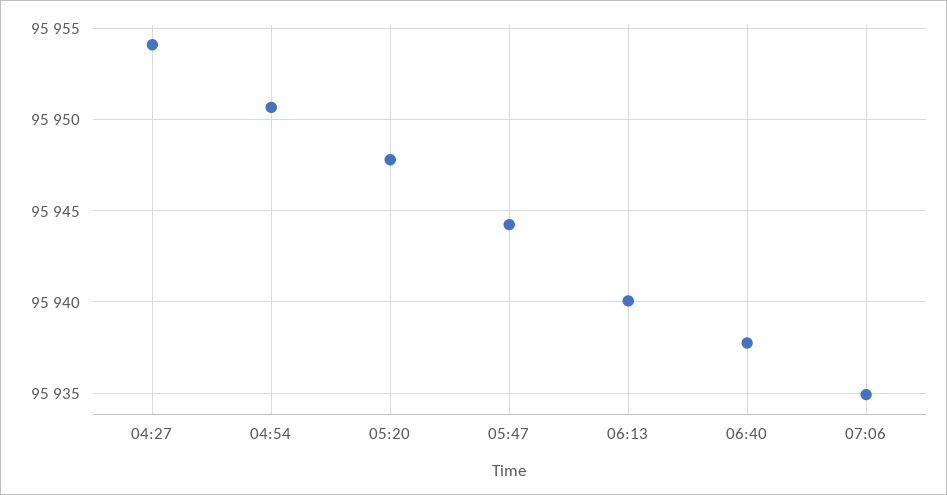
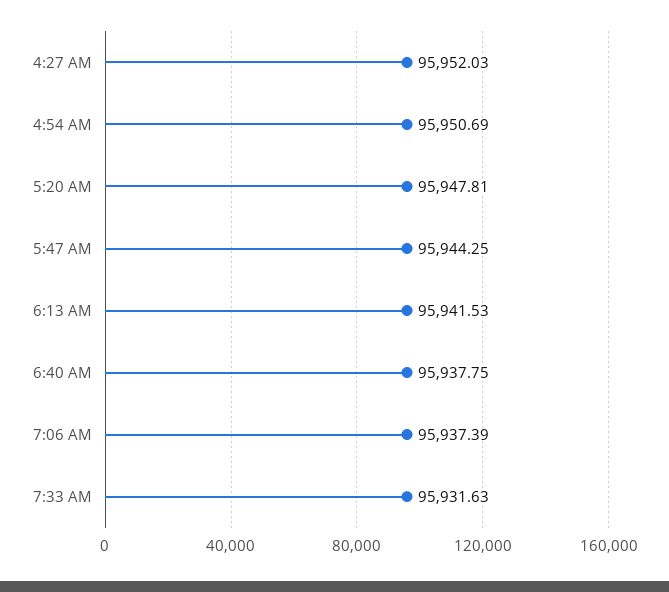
04:27: 95954 -> 95952.03
06:13: 95940 -> 95941.53
07:06: 95935 -> 95937.39
7:33 AM: none -> 95931.63

